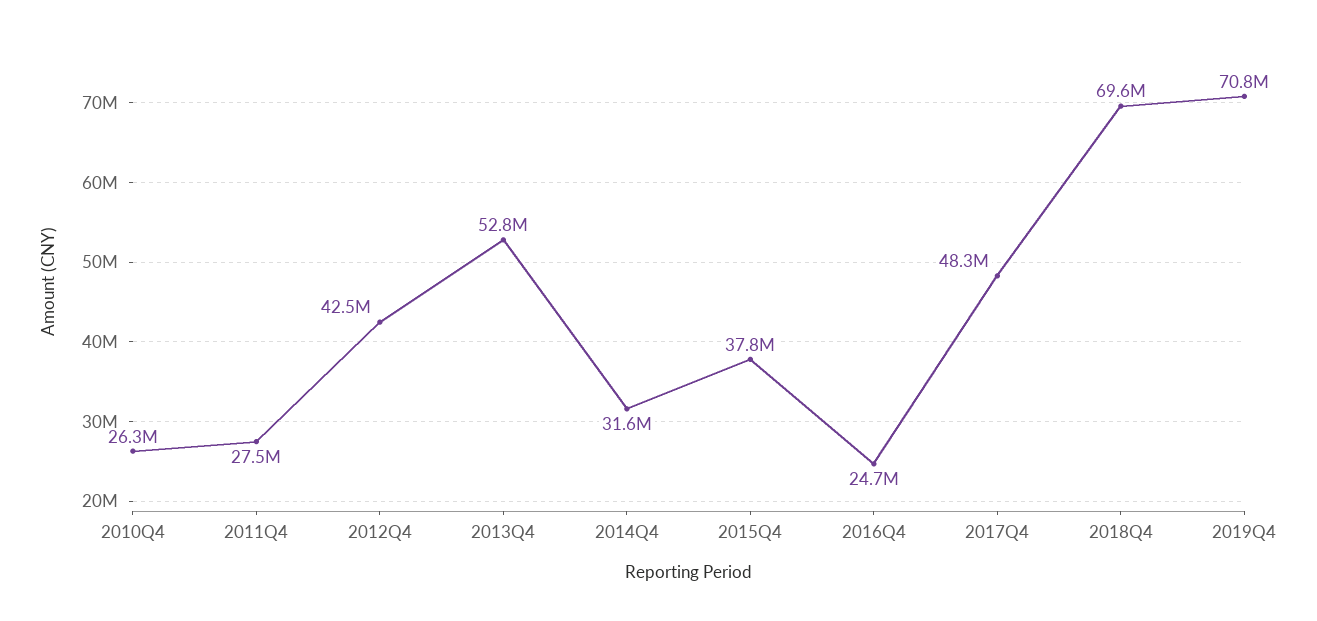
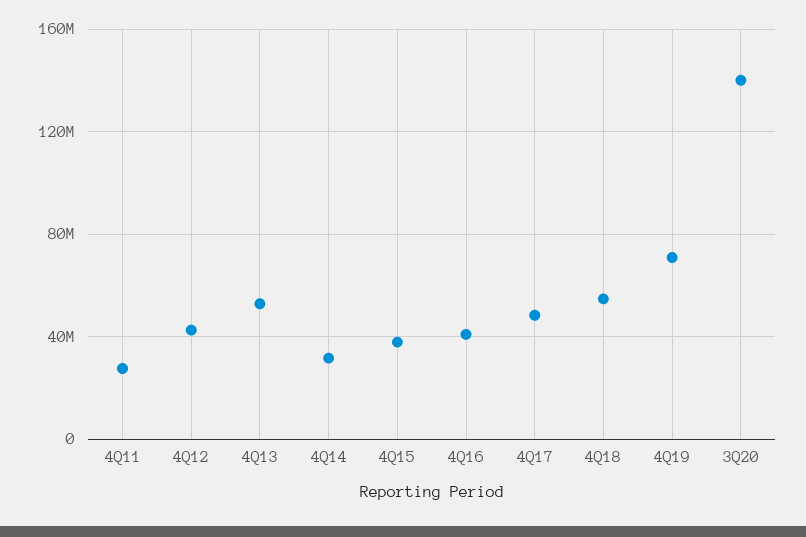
2010Q4: 26300000 -> none
2016Q4: 24700000 -> 40000000
2018Q4: 69600000 -> 55000000
3Q20: none -> 140000000

